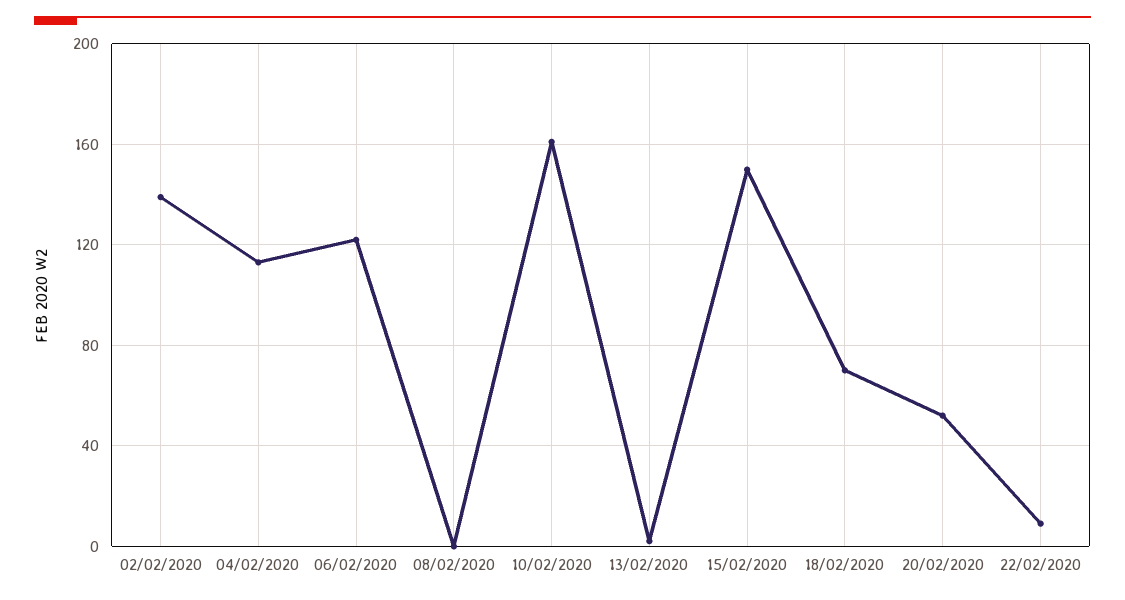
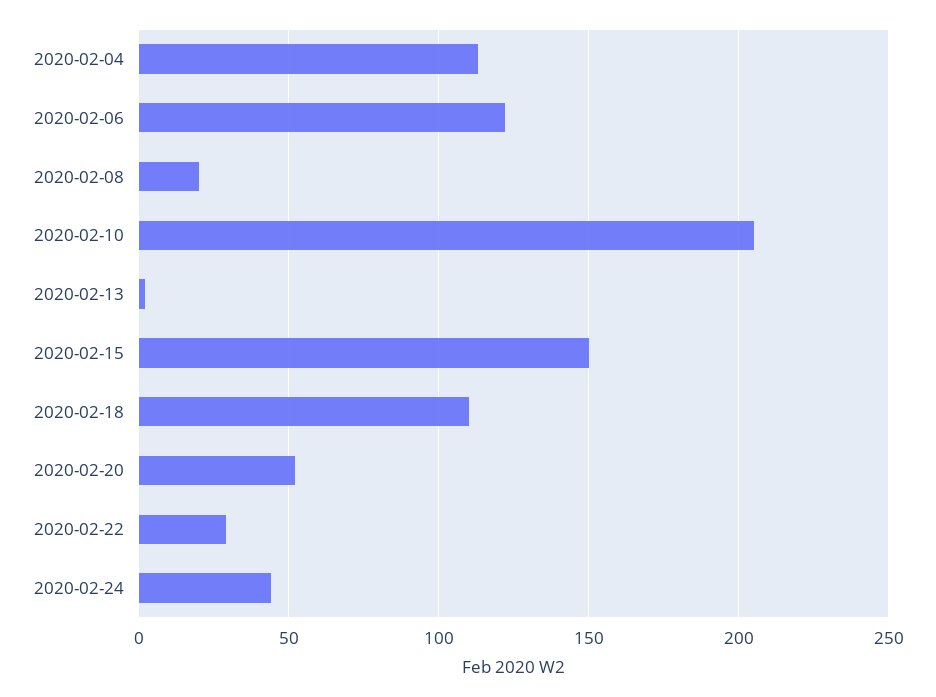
02/02/2020: 140 -> none
08/02/2020: 0 -> 20
10/02/2020: 160 -> 205
18/02/2020: 70 -> 110
22/02/2020: 10 -> 30
2020-02-24: none -> 45

